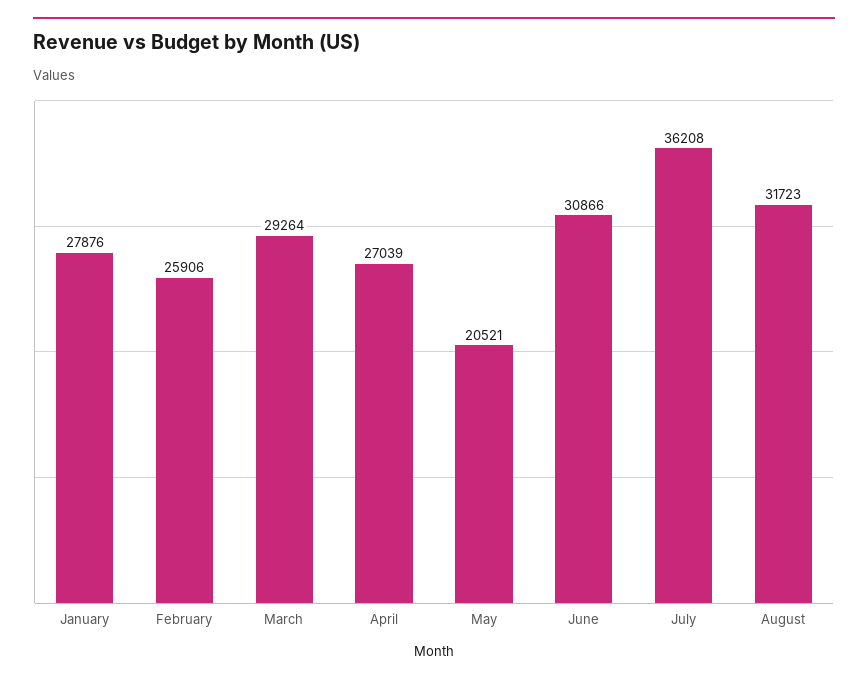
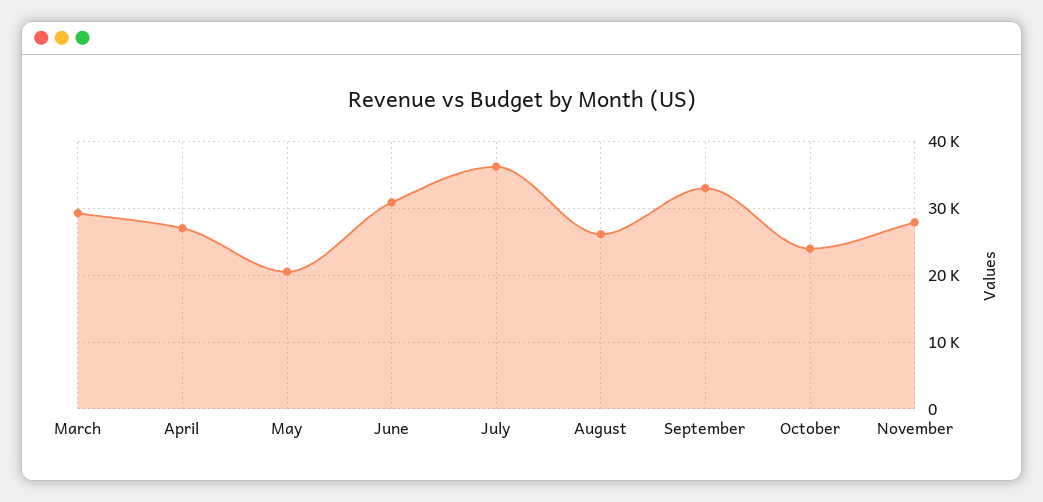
January: 27876 -> none
February: 25906 -> none
August: 31723 -> 26000
September: none -> 33000
October: none -> 24000
November: none -> 28000

